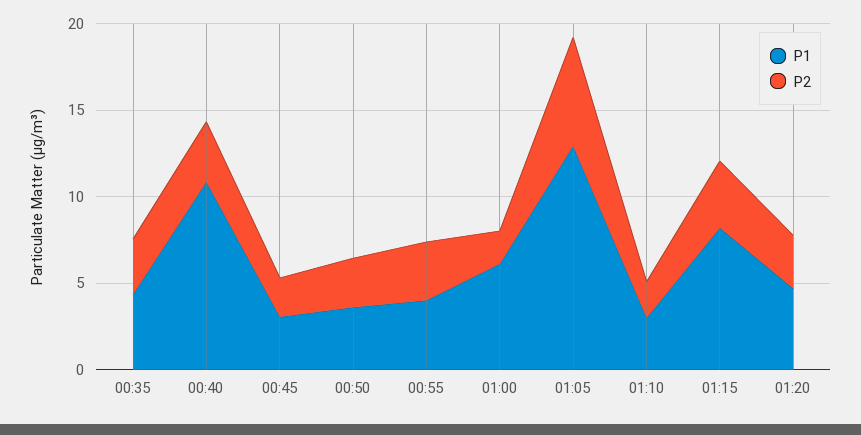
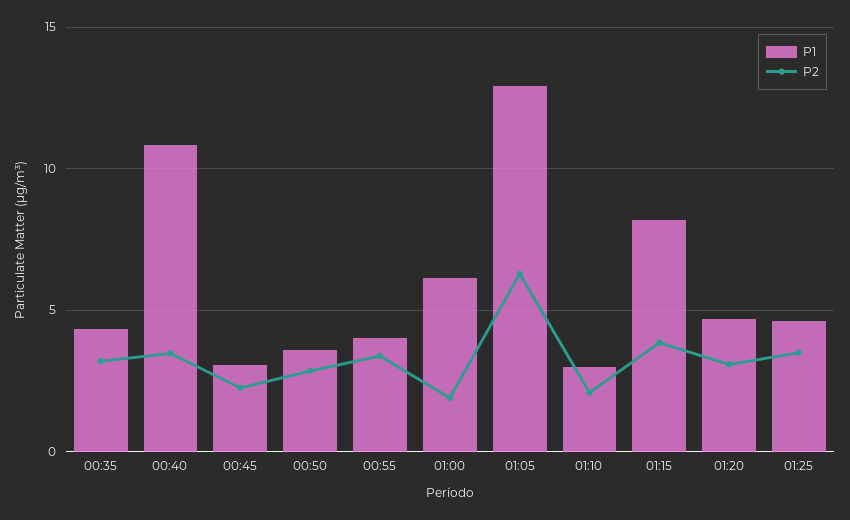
P1, 01:25: none -> 4.5
P2, 01:25: none -> 3.5

